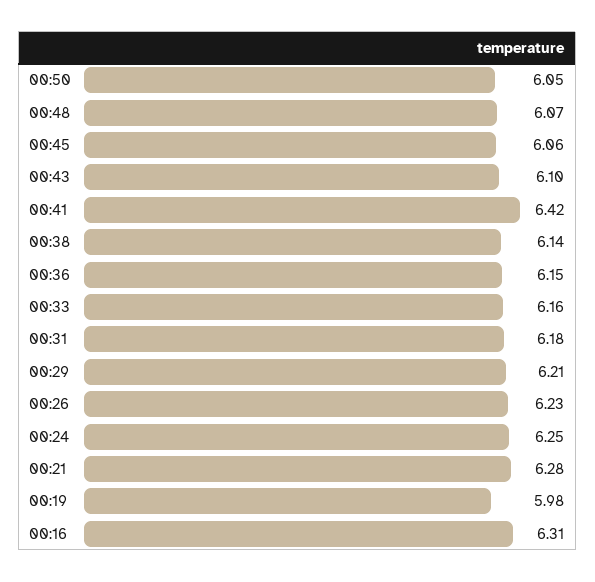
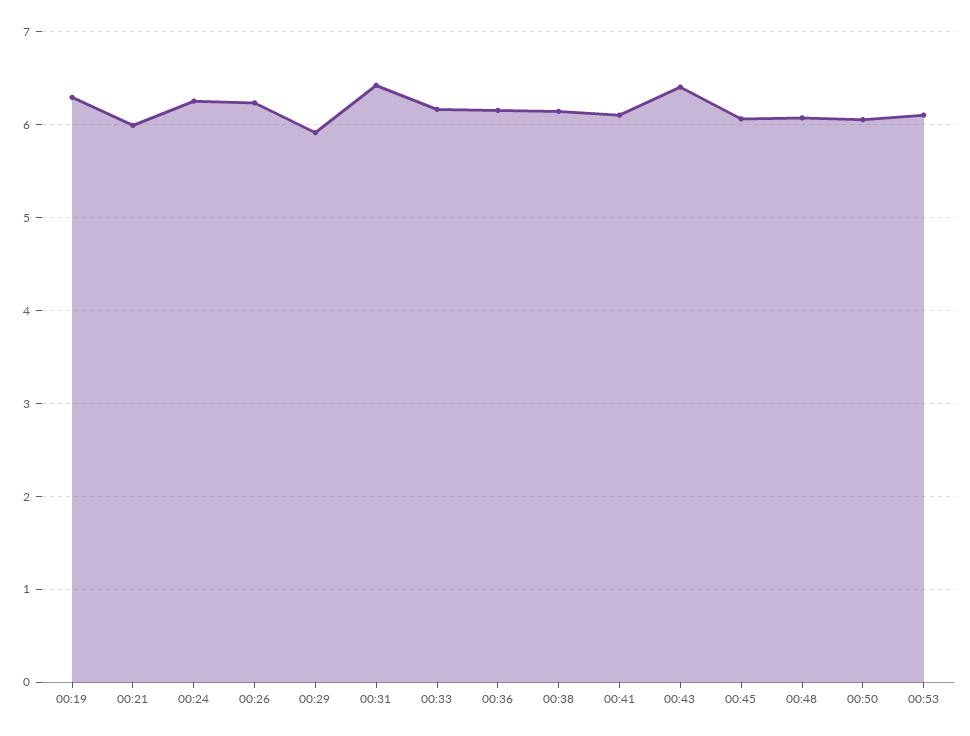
00:43: 6.1 -> 6.4
00:41: 6.42 -> 6.1
00:31: 6.18 -> 6.4
00:29: 6.21 -> 5.9
00:21: 6.28 -> 6
00:19: 5.98 -> 6.3
00:16: 6.31 -> none
00:53: none -> 6.1

